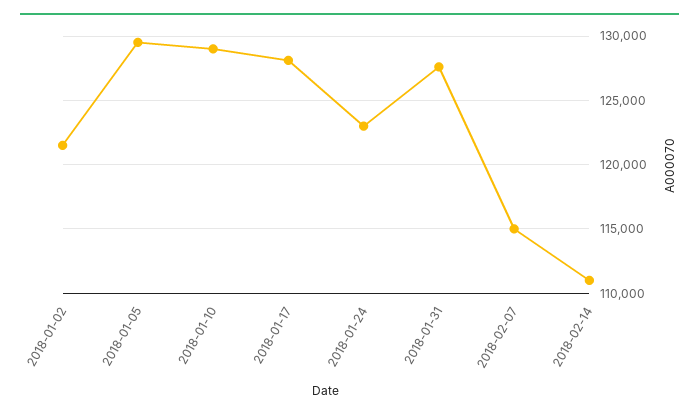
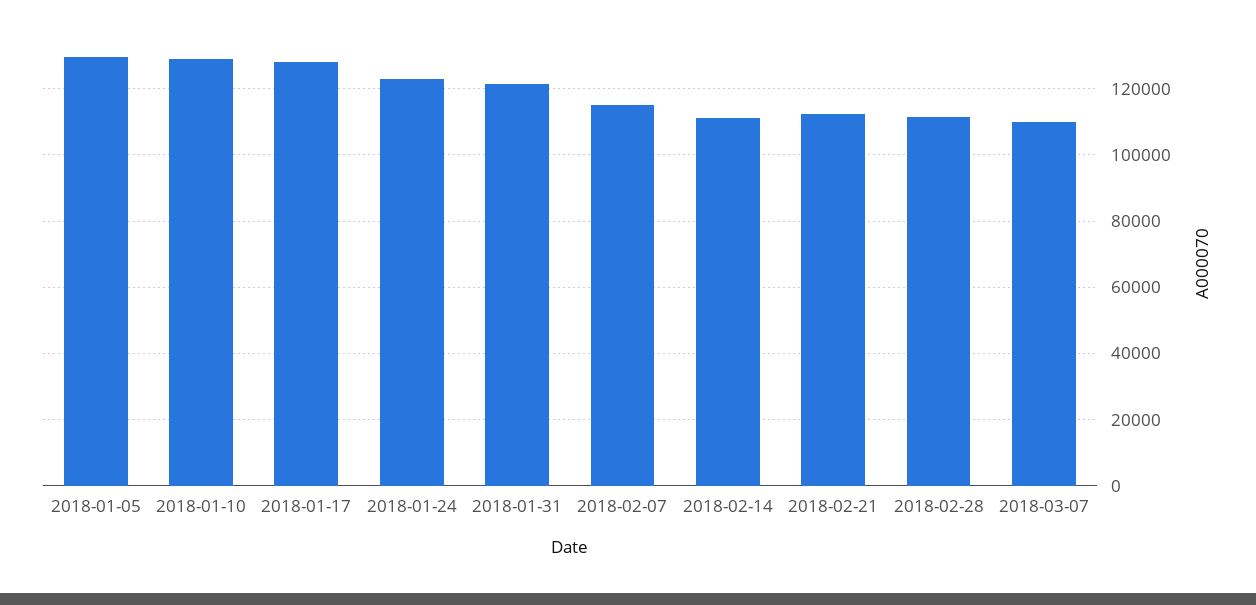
2018-01-02: 121500 -> none
2018-01-31: 127500 -> 122000
2018-02-21: none -> 112000
2018-02-28: none -> 112000
2018-03-07: none -> 110000

